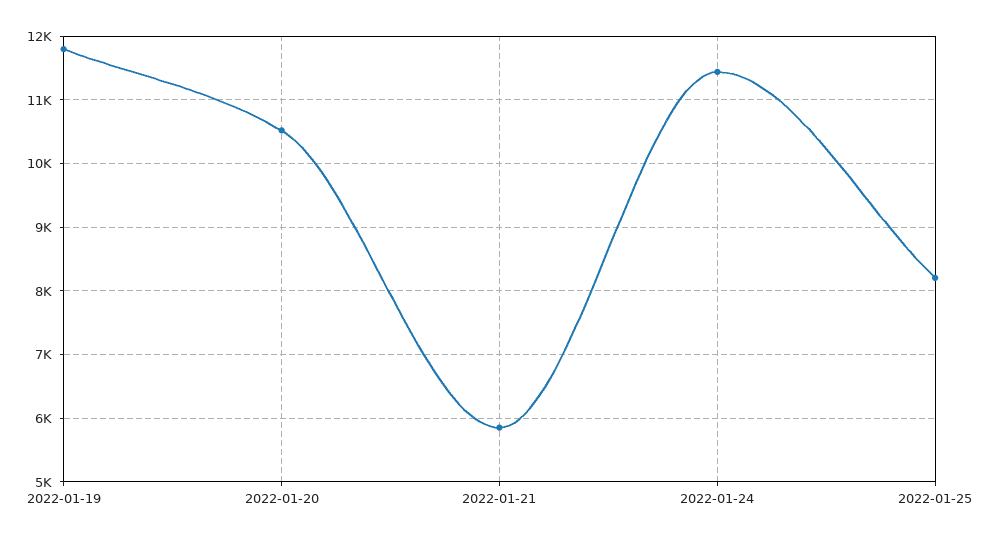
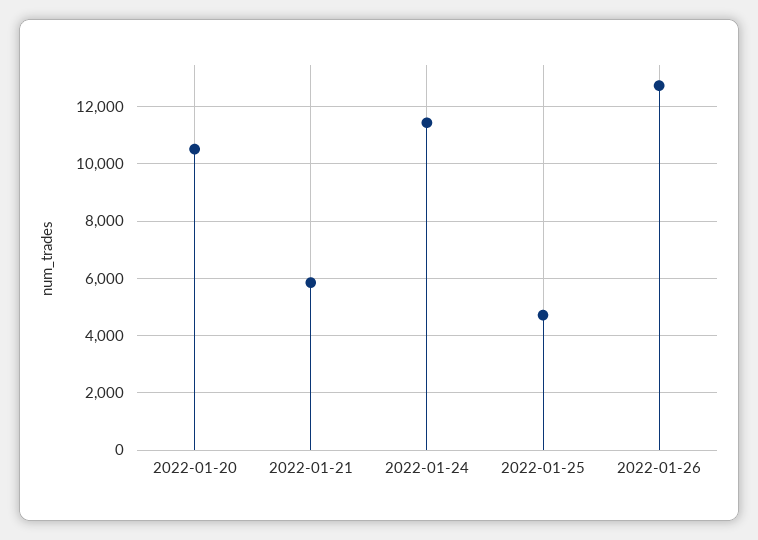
2022-01-19: 11800 -> none
2022-01-25: 8200 -> 4750
2022-01-26: none -> 12750

